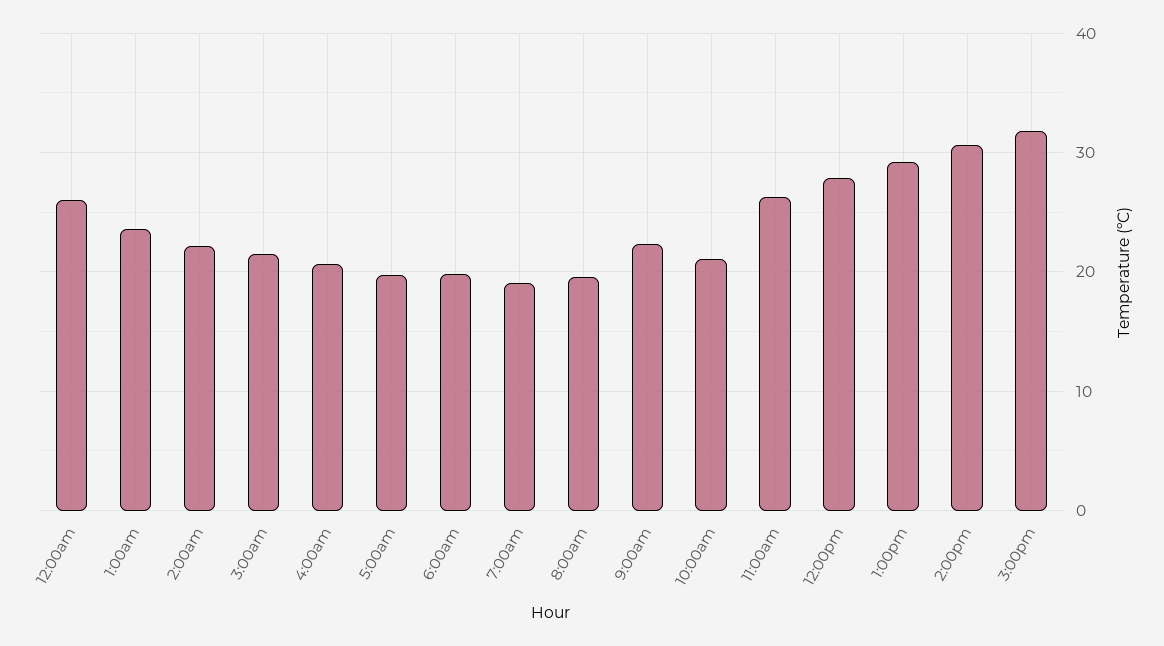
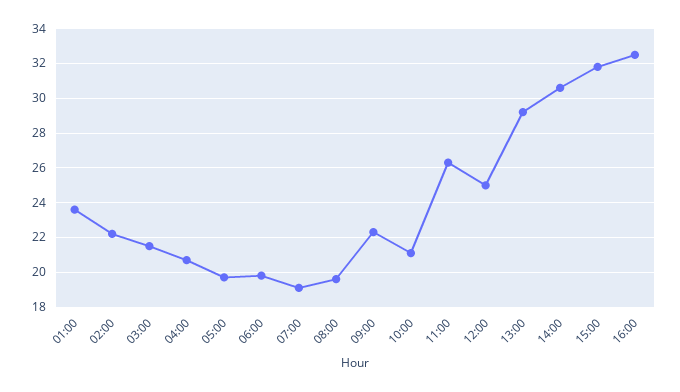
12:00am: 26 -> none
12:00pm: 28 -> 25
16:00: none -> 32.5

